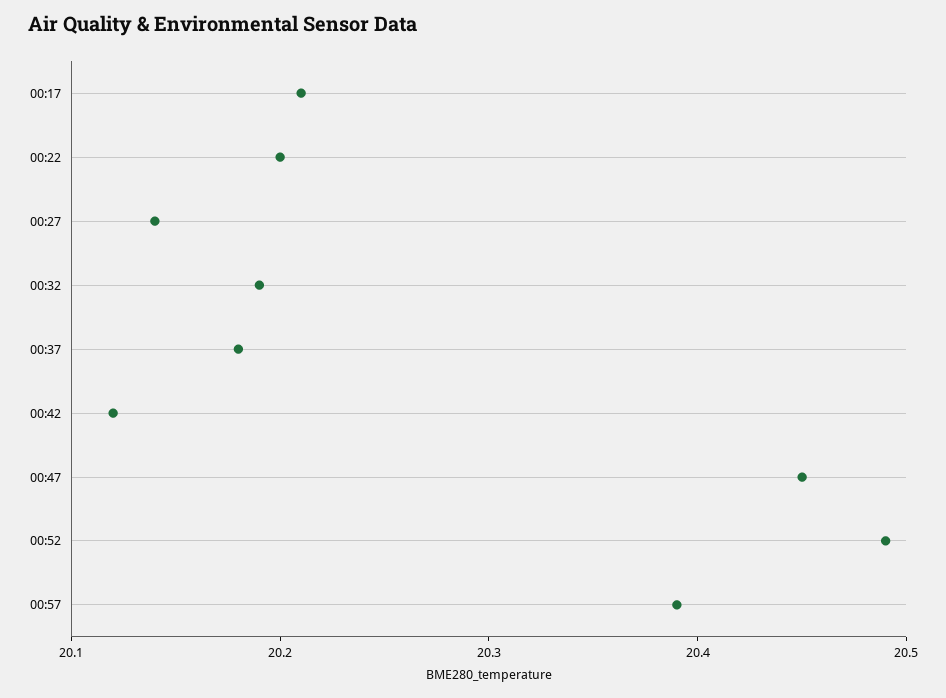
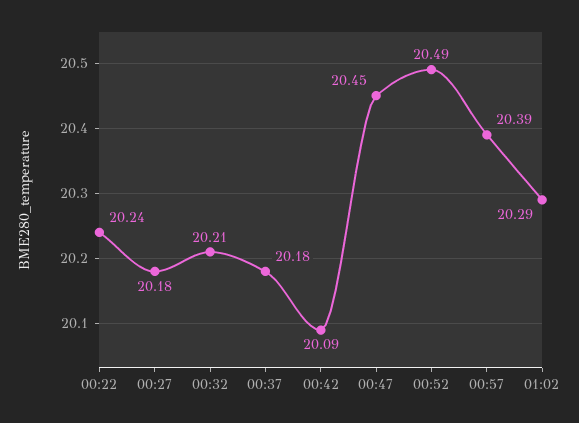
00:17: 20.21 -> none
00:22: 20.2 -> 20.24
00:27: 20.14 -> 20.18
00:32: 20.19 -> 20.21
00:42: 20.12 -> 20.09
01:02: none -> 20.29

